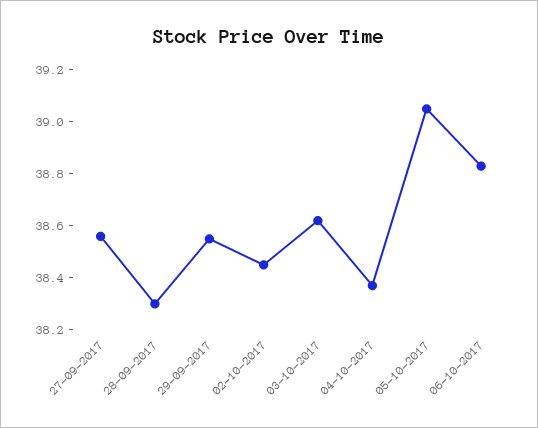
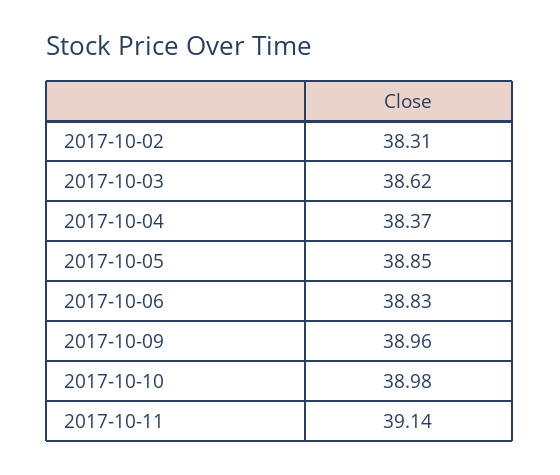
27-09-2017: 38.55 -> none
28-09-2017: 38.3 -> none
29-09-2017: 38.55 -> none
02-10-2017: 38.45 -> 38.31
05-10-2017: 39.05 -> 38.85
2017-10-09: none -> 38.96
2017-10-10: none -> 38.98
2017-10-11: none -> 39.14

